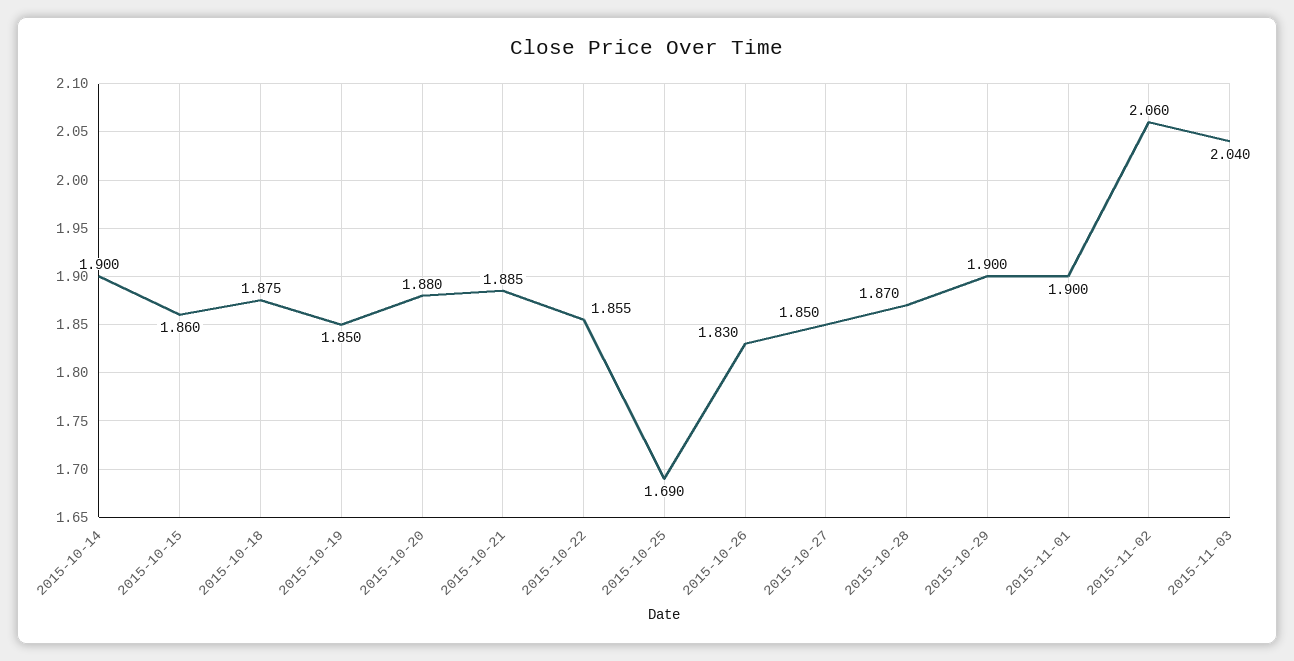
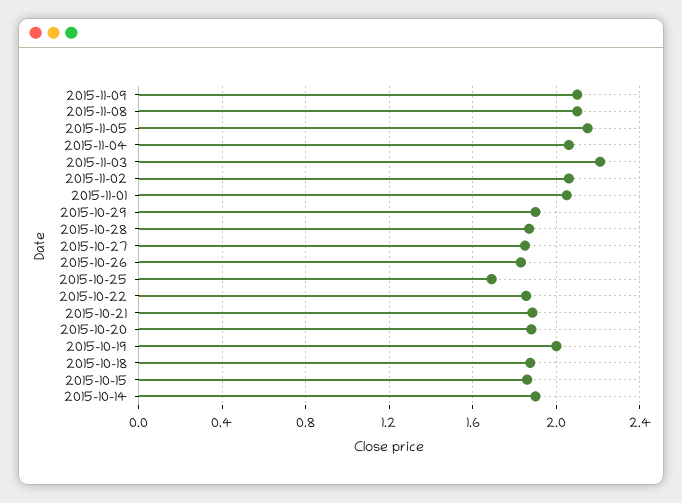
2015-10-19: 1.85 -> 2
2015-11-01: 1.9 -> 2.05
2015-11-03: 2.04 -> 2.2
2015-11-09: none -> 2.1
2015-11-08: none -> 2.1
2015-11-05: none -> 2.15
2015-11-04: none -> 2.05

